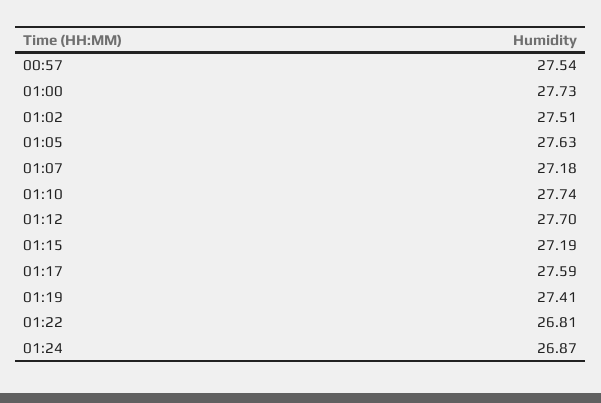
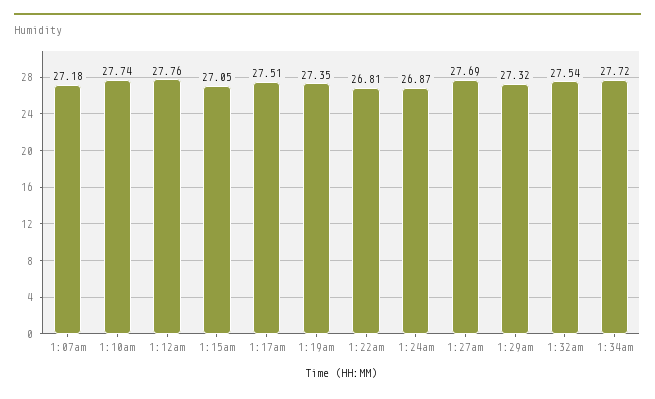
00:57: 27.54 -> none
01:00: 27.73 -> none
01:02: 27.51 -> none
01:05: 27.63 -> none
01:12: 27.7 -> 27.76
01:15: 27.19 -> 27.05
01:17: 27.59 -> 27.51
01:19: 27.41 -> 27.35
1:27am: none -> 27.69
1:29am: none -> 27.32
1:32am: none -> 27.54
1:34am: none -> 27.72

